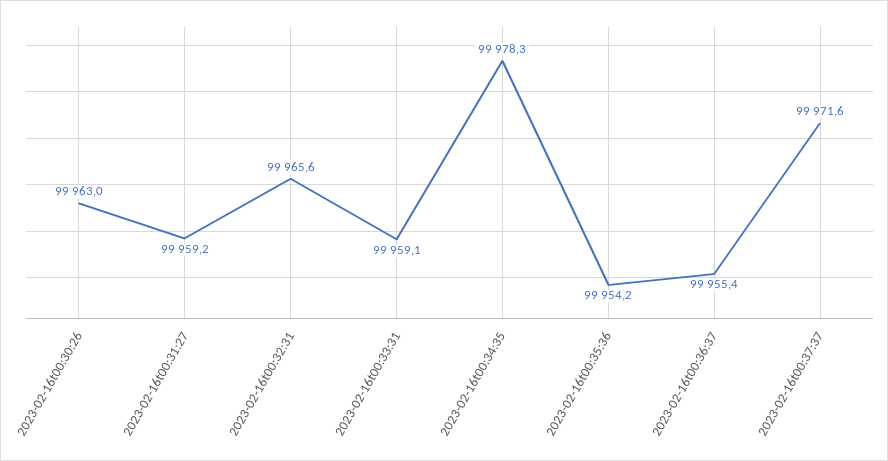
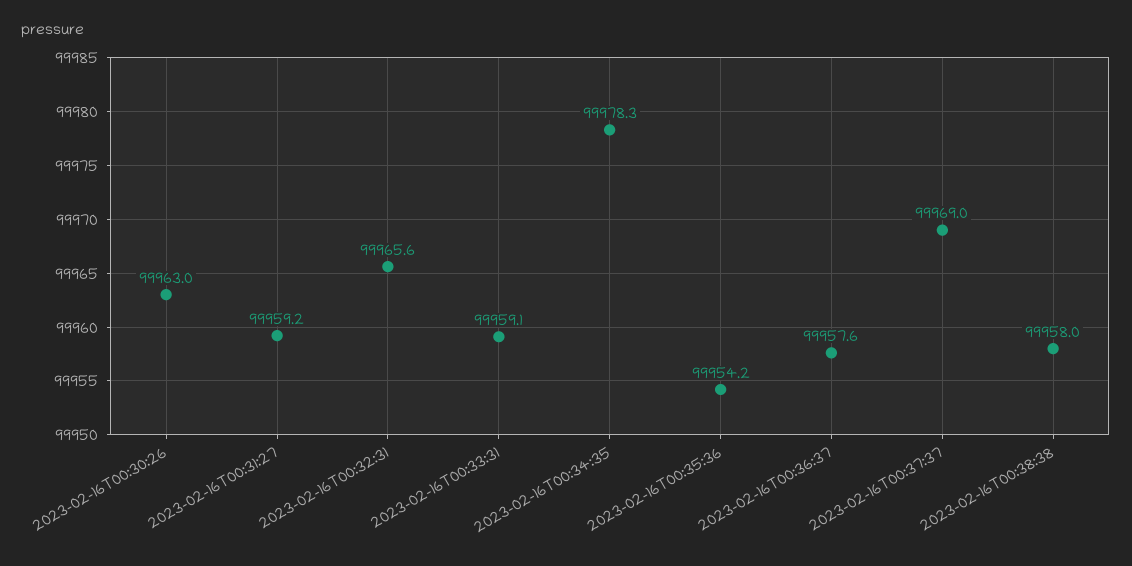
2023-02-16t00:36:37: 99955.4 -> 99957.6
2023-02-16t00:37:37: 99971.6 -> 99969
2023-02-16T00:38:38: none -> 99958

